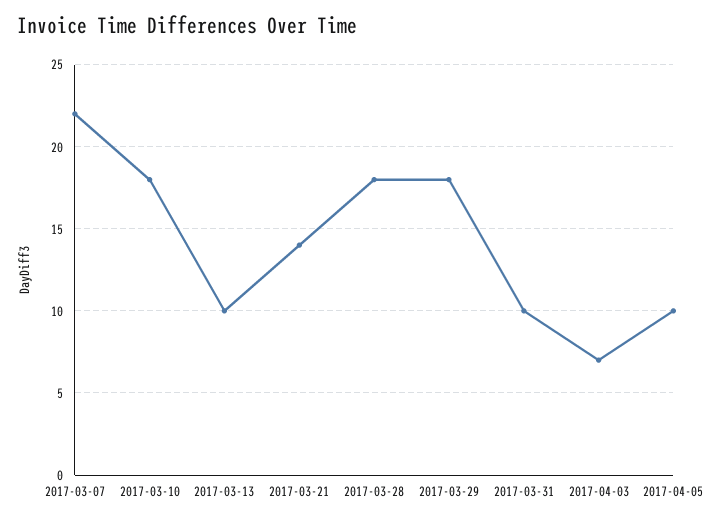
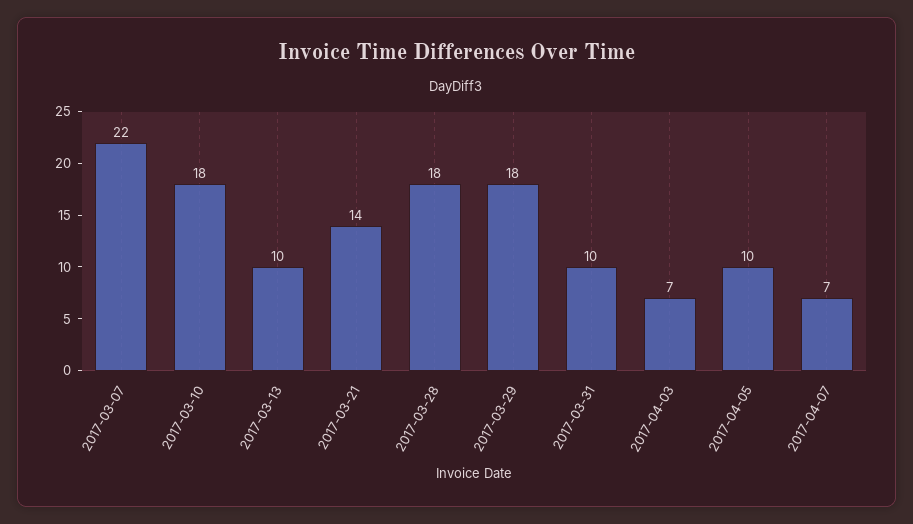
2017-04-07: none -> 7

